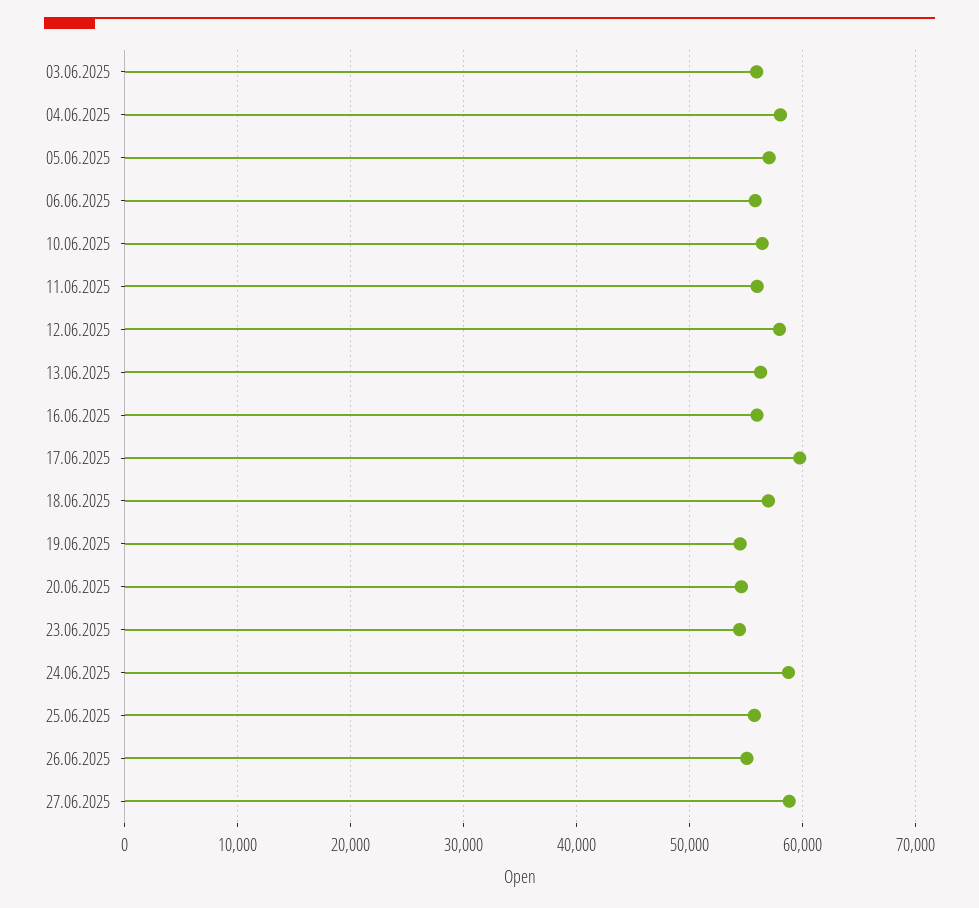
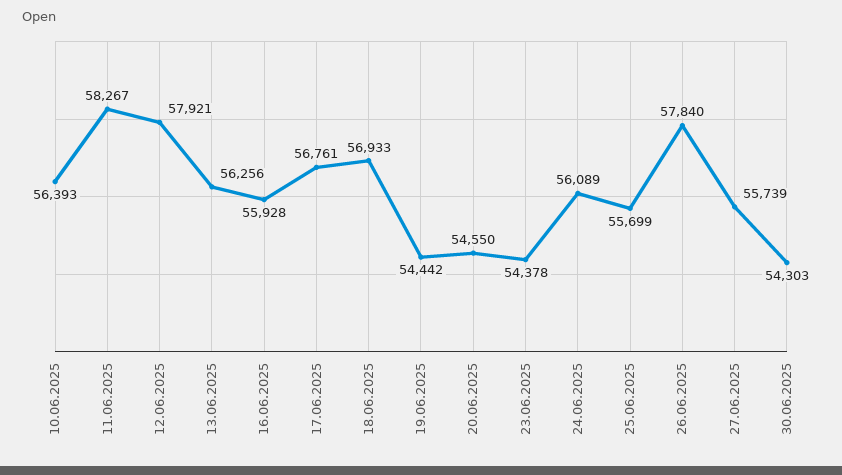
03.06.2025: 56000 -> none
04.06.2025: 58000 -> none
05.06.2025: 57000 -> none
06.06.2025: 56000 -> none
11.06.2025: 56000 -> 58267
17.06.2025: 60000 -> 56761
24.06.2025: 59000 -> 56089
26.06.2025: 55000 -> 57840
27.06.2025: 59000 -> 55739
30.06.2025: none -> 54303

